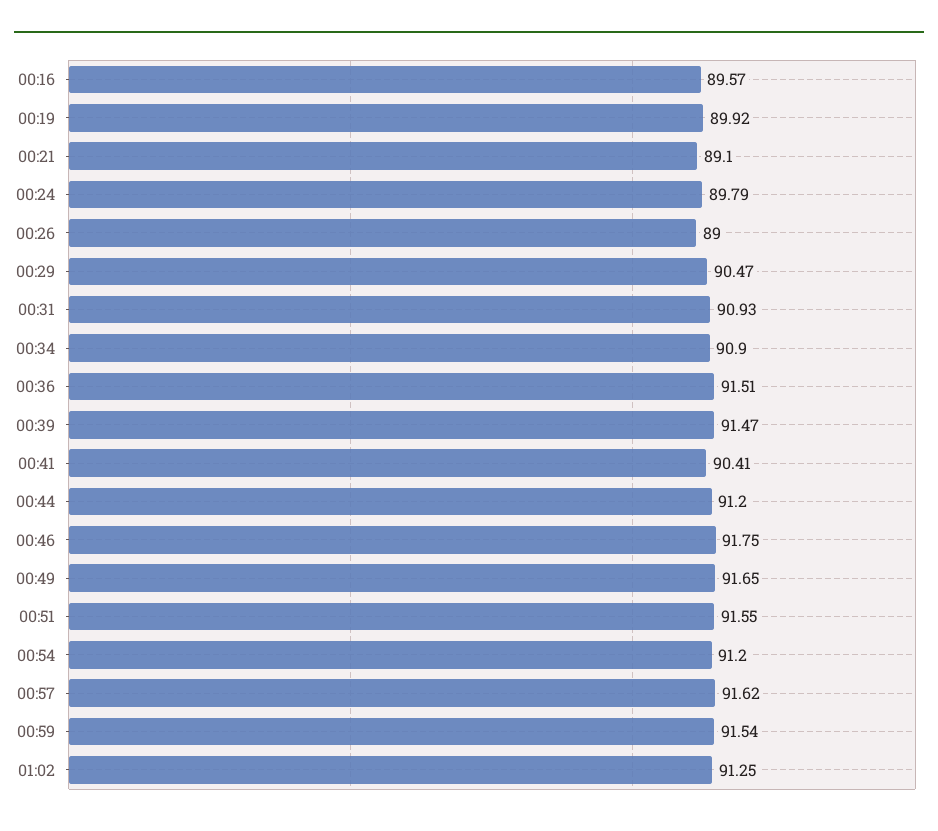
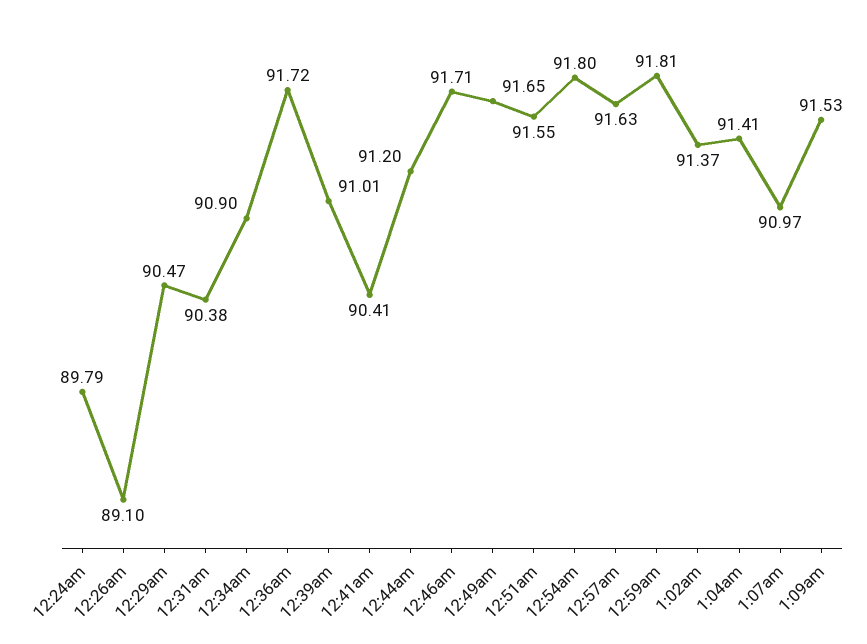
00:16: 89.57 -> none
00:19: 89.92 -> none
00:21: 89.1 -> none
00:26: 89 -> 89.1
00:31: 90.93 -> 90.38
00:36: 91.51 -> 91.72
00:39: 91.47 -> 91.01
00:46: 91.75 -> 91.71
00:54: 91.2 -> 91.8
00:57: 91.62 -> 91.63
00:59: 91.54 -> 91.81
01:02: 91.25 -> 91.37
1:04am: none -> 91.41
1:07am: none -> 90.97
1:09am: none -> 91.53

